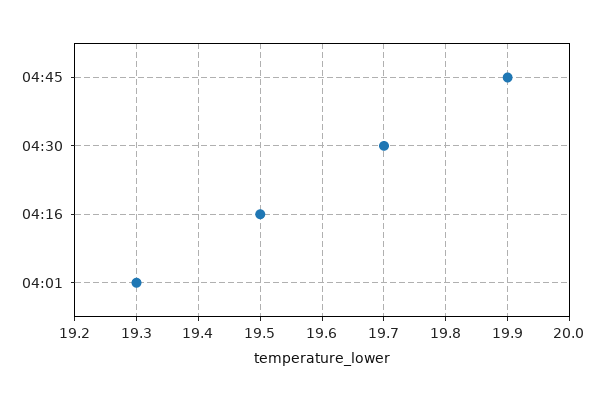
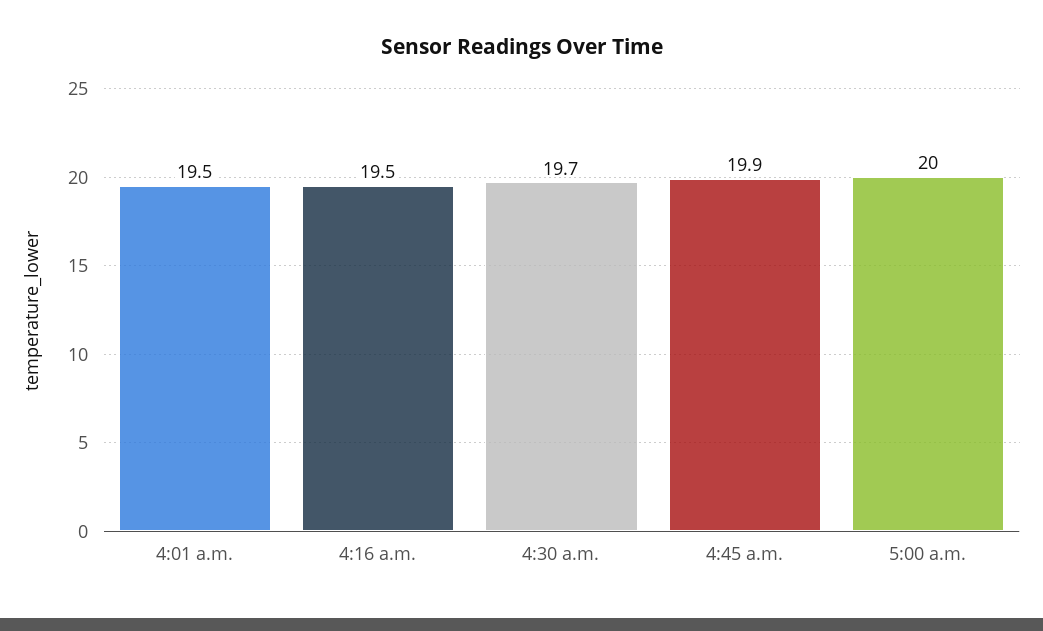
04:01: 19.3 -> 19.5
5:00 a.m.: none -> 20

